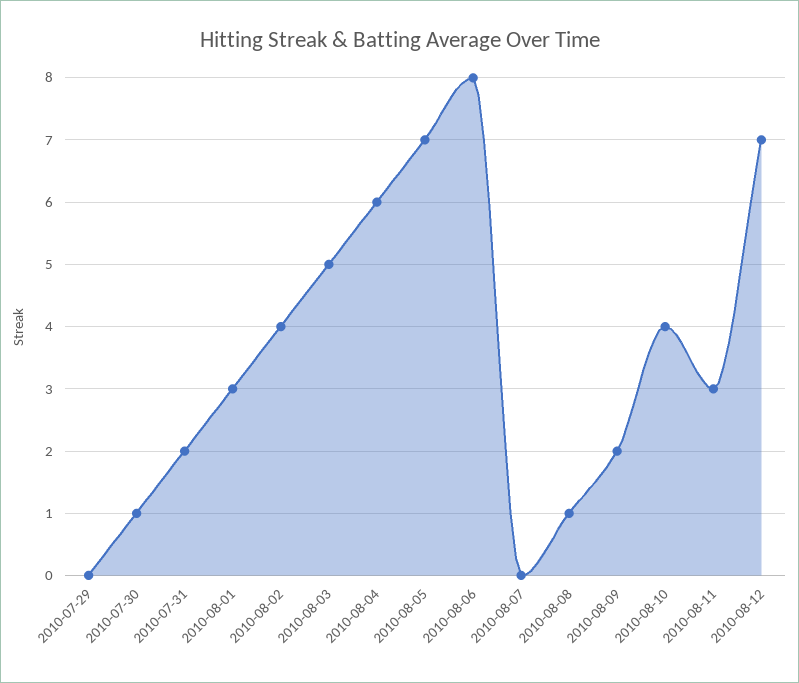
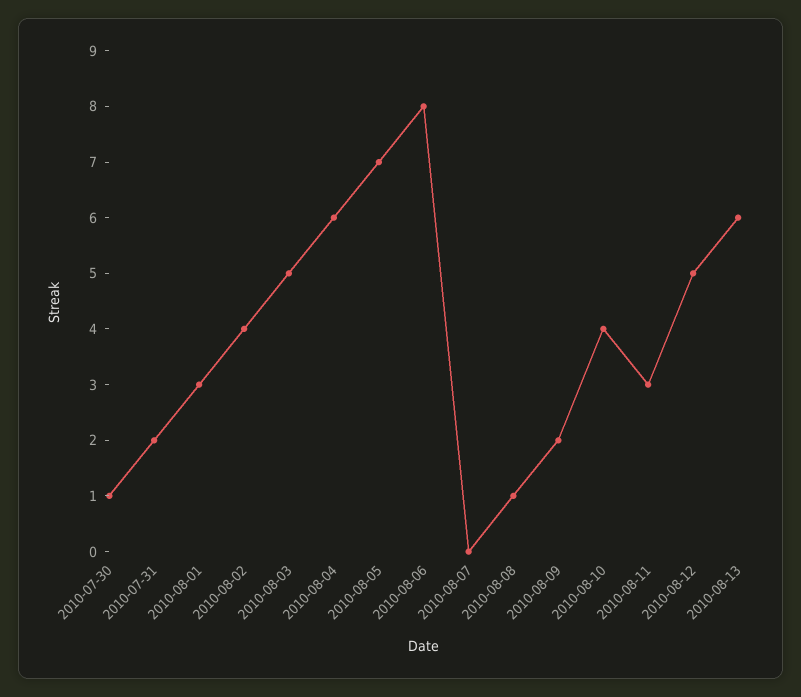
2010-07-29: 0 -> none
2010-08-12: 7 -> 5
2010-08-13: none -> 6

